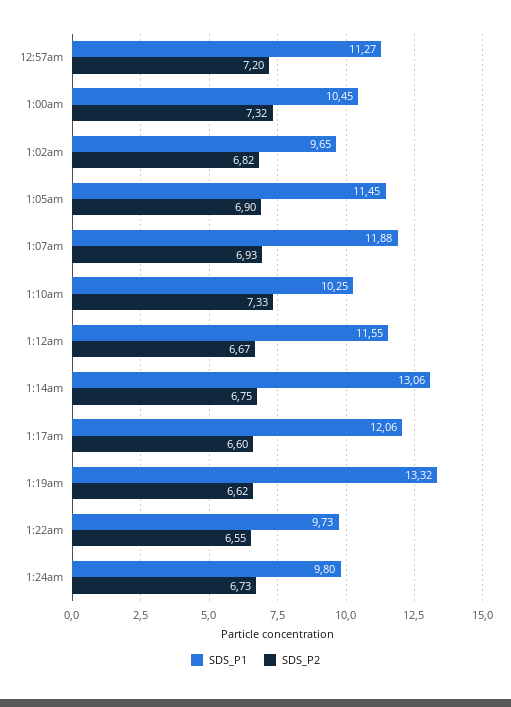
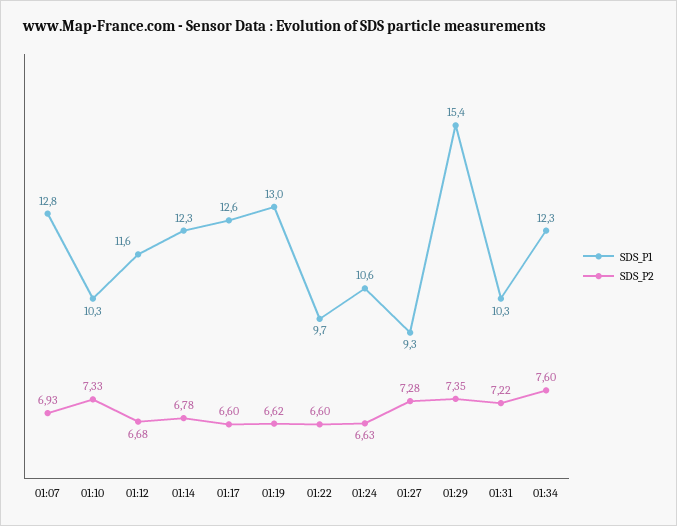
SDS_P1, 12:57am: 11.27 -> none
SDS_P2, 12:57am: 7.2 -> none
SDS_P1, 1:00am: 10.45 -> none
SDS_P2, 1:00am: 7.32 -> none
SDS_P1, 1:02am: 9.65 -> none
SDS_P2, 1:02am: 6.82 -> none
SDS_P1, 1:05am: 11.45 -> none
SDS_P2, 1:05am: 6.9 -> none
SDS_P1, 1:07am: 11.88 -> 12.8
SDS_P2, 1:12am: 6.67 -> 6.68
SDS_P1, 1:14am: 13.06 -> 12.3
SDS_P2, 1:14am: 6.75 -> 6.78
SDS_P1, 1:17am: 12.06 -> 12.6
SDS_P1, 1:19am: 13.32 -> 13
SDS_P2, 1:22am: 6.55 -> 6.6
SDS_P1, 1:24am: 9.8 -> 10.6
SDS_P2, 1:24am: 6.73 -> 6.63
SDS_P1, 01:27: none -> 9.3
SDS_P2, 01:27: none -> 7.28
SDS_P1, 01:29: none -> 15.4
SDS_P2, 01:29: none -> 7.35
SDS_P1, 01:31: none -> 10.3
SDS_P2, 01:31: none -> 7.22
SDS_P1, 01:34: none -> 12.3
SDS_P2, 01:34: none -> 7.6

